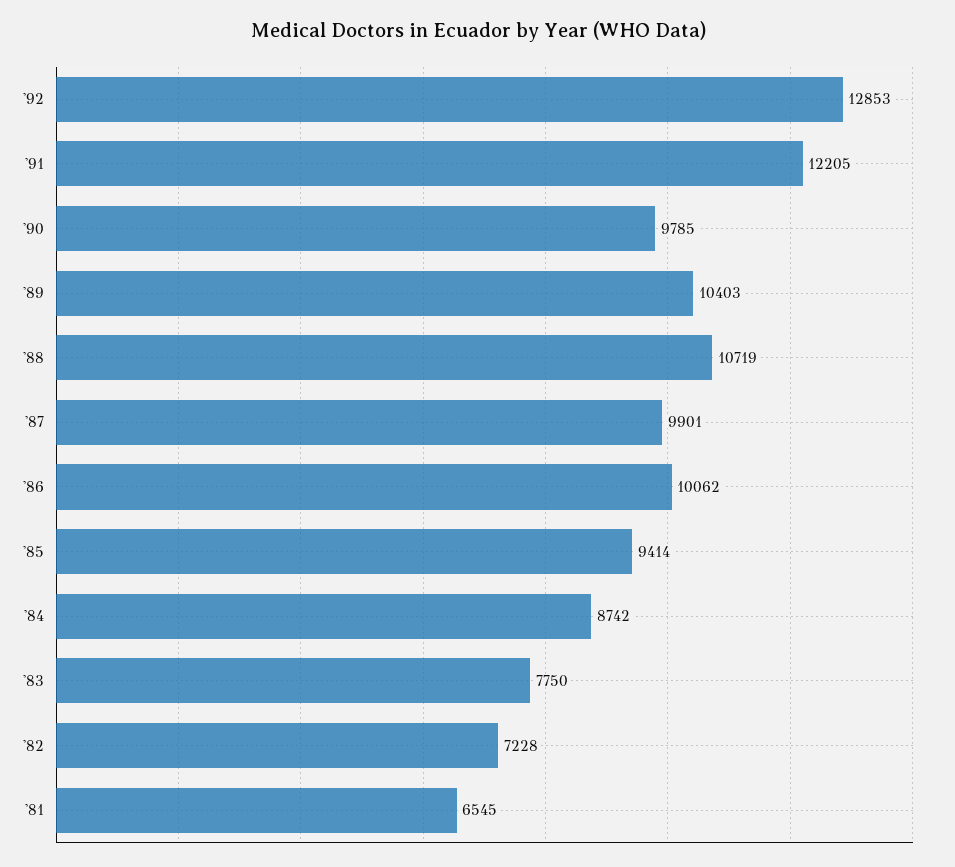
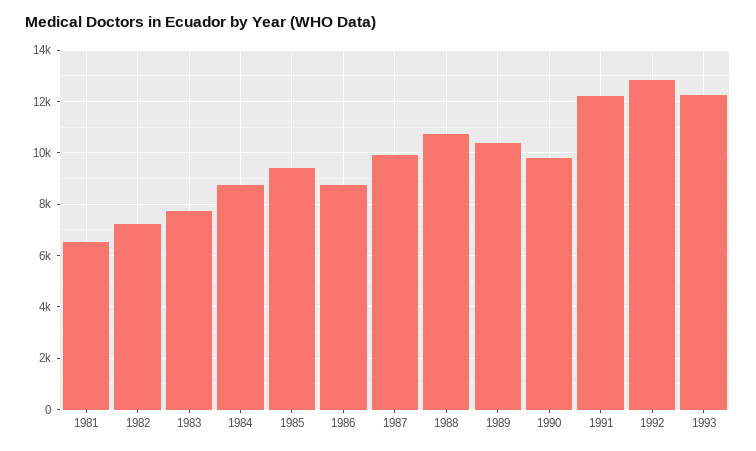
'86: 10062 -> 8750
1993: none -> 12250

